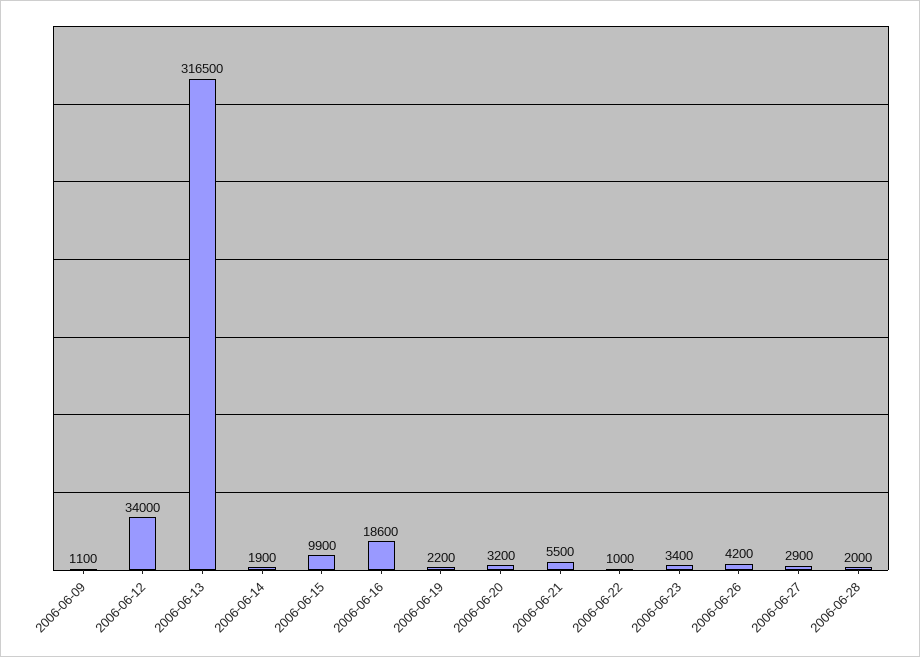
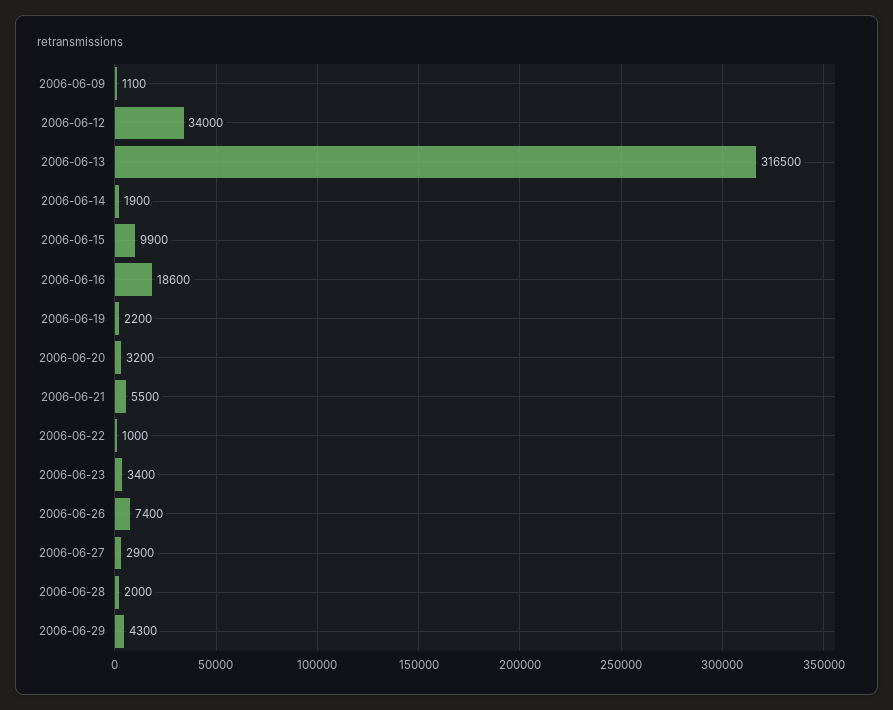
2006-06-26: 4200 -> 7400
2006-06-29: none -> 4300

